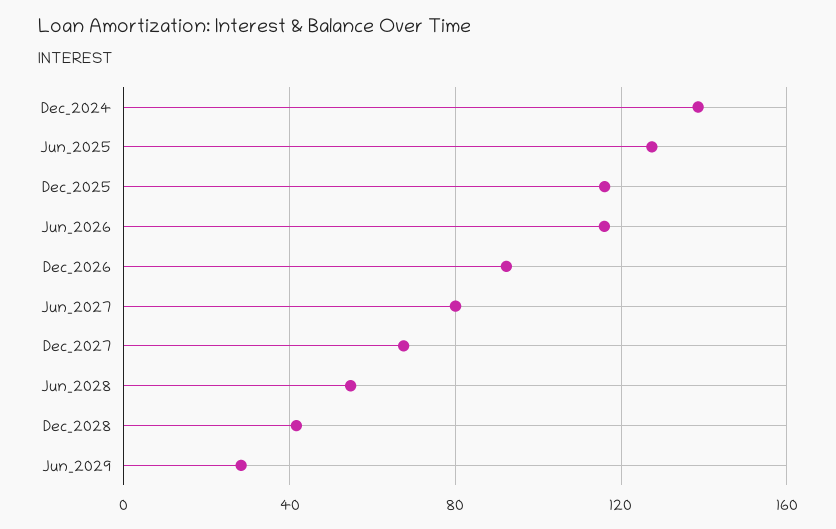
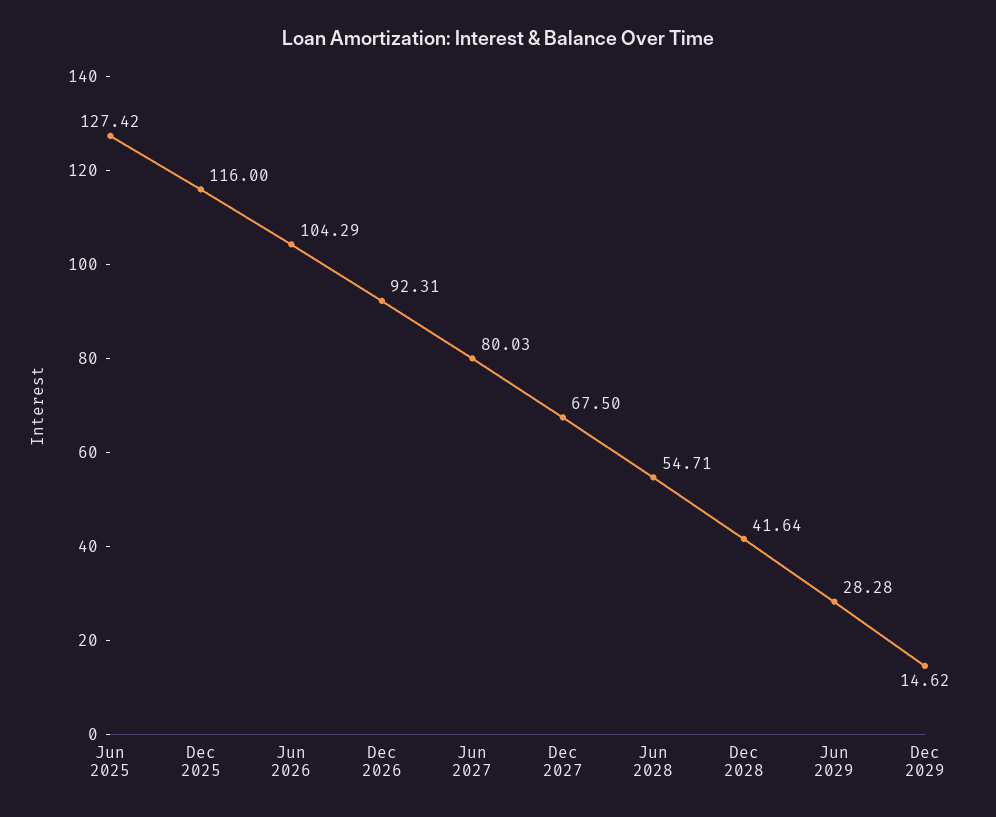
Dec_2024: 140 -> none
Jun_2026: 115 -> 104.29
Dec 2029: none -> 14.62

